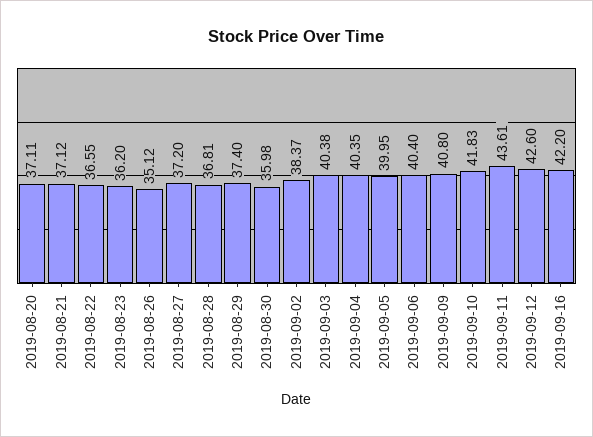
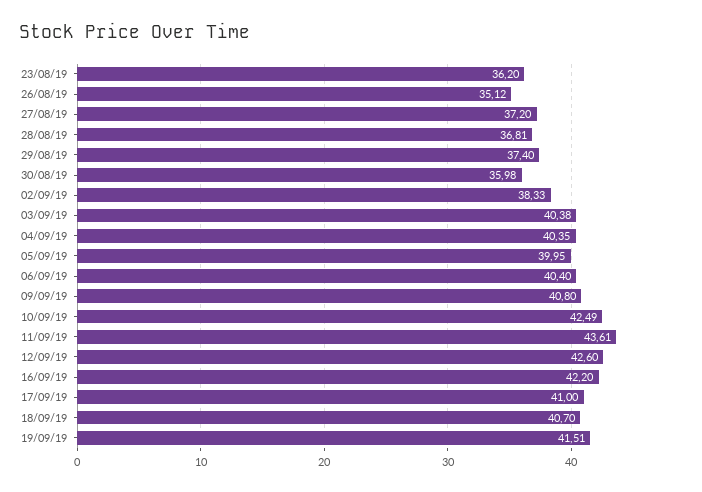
2019-08-20: 37.11 -> none
2019-08-21: 37.12 -> none
2019-08-22: 36.55 -> none
2019-09-02: 38.37 -> 38.33
2019-09-10: 41.83 -> 42.49
17/09/19: none -> 41
18/09/19: none -> 40.7
19/09/19: none -> 41.51

